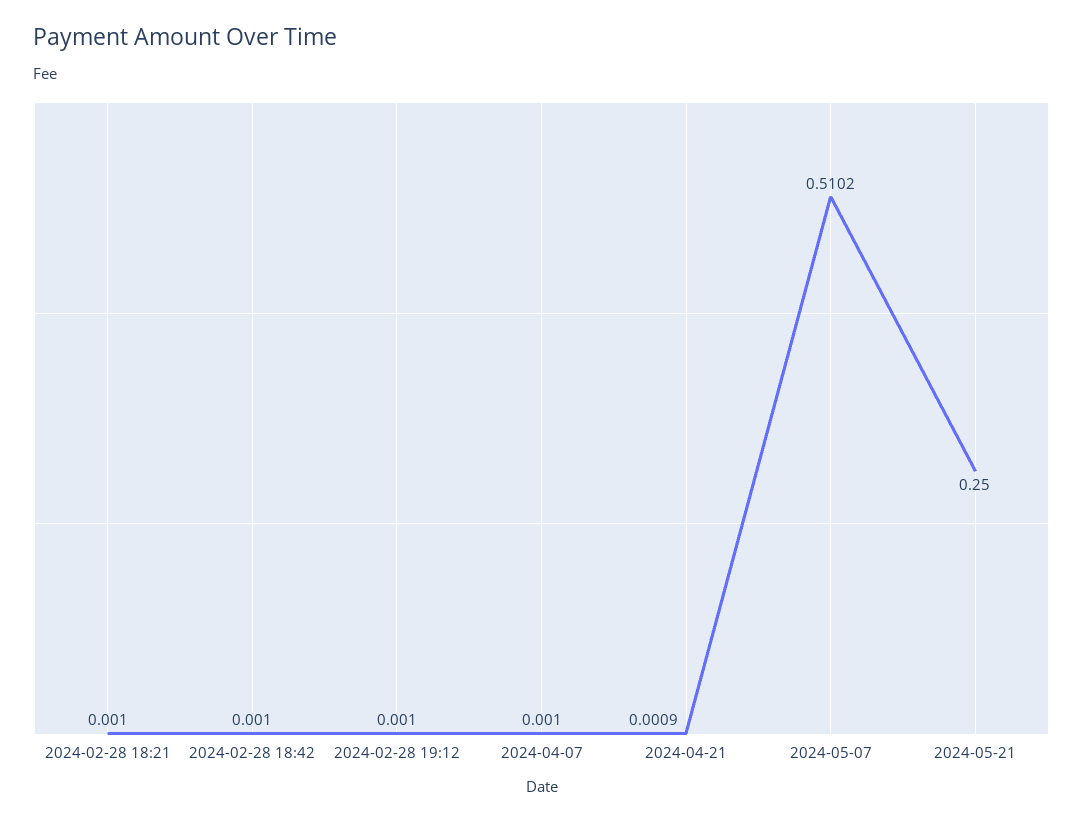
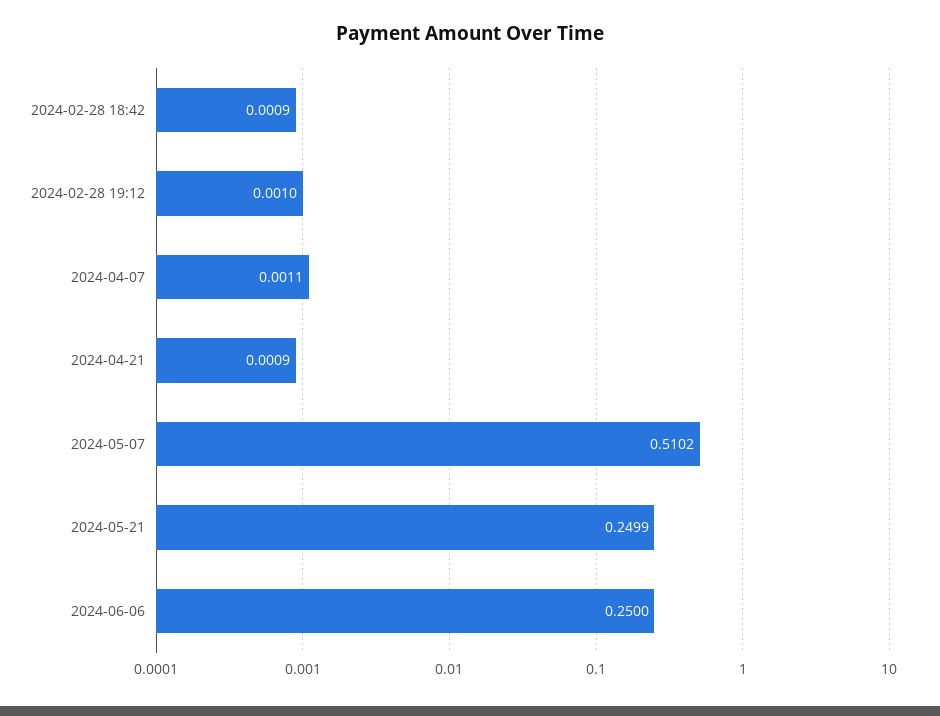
2024-02-28 18:21: 0.001 -> none
2024-02-28 18:42: 0.001 -> 0.0009
2024-04-07: 0.001 -> 0.0011
2024-05-21: 0.25 -> 0.2499
2024-06-06: none -> 0.25

